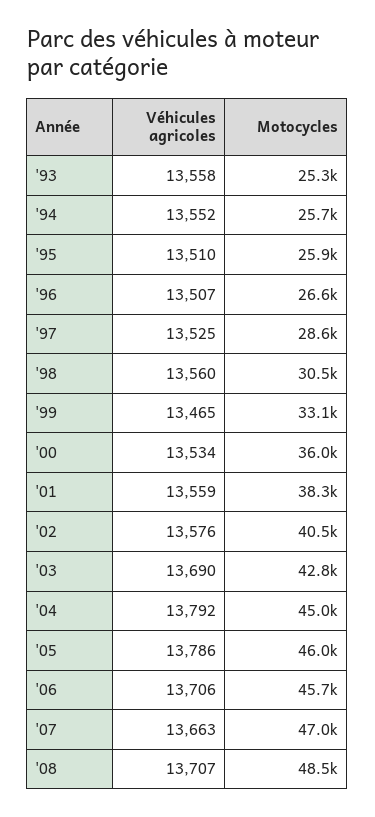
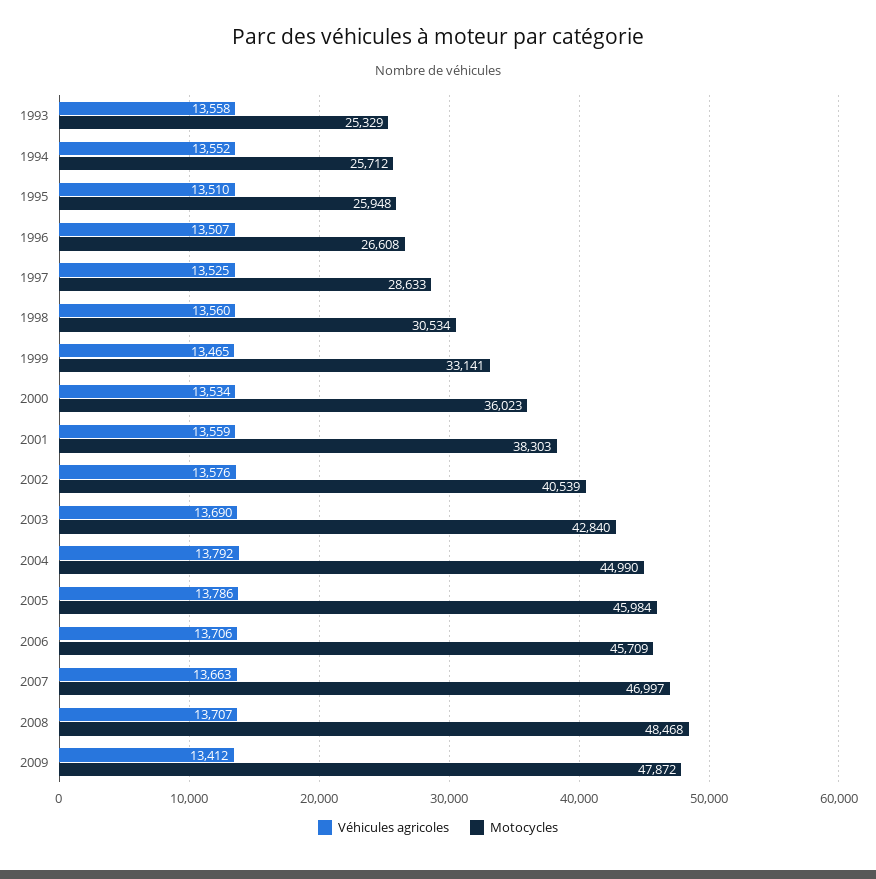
Véhicules agricoles, 2009: none -> 13412
Motocycles, 2009: none -> 47872

